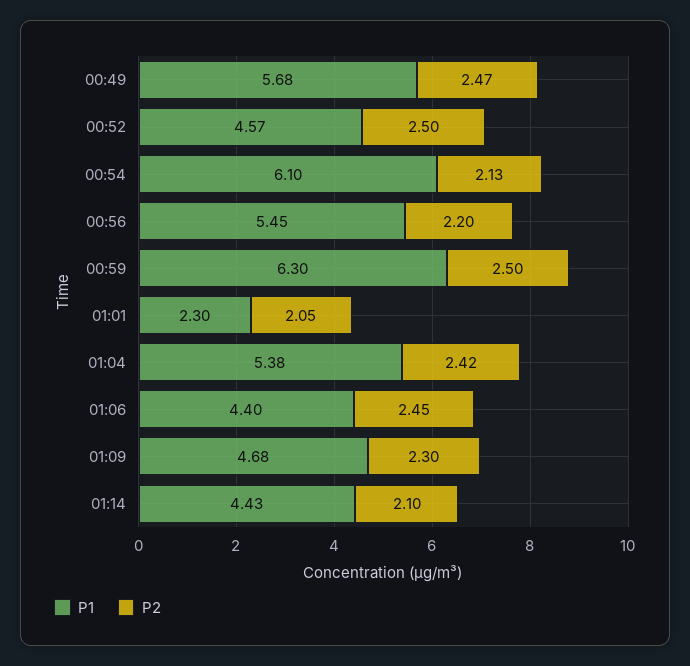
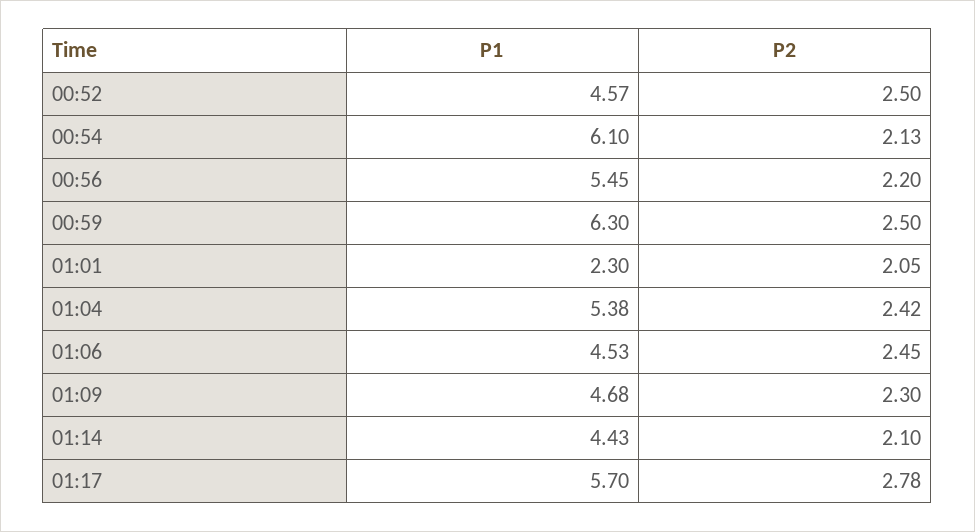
P1, 00:49: 5.68 -> none
P2, 00:49: 2.47 -> none
P1, 01:06: 4.4 -> 4.53
P1, 01:17: none -> 5.7
P2, 01:17: none -> 2.78

